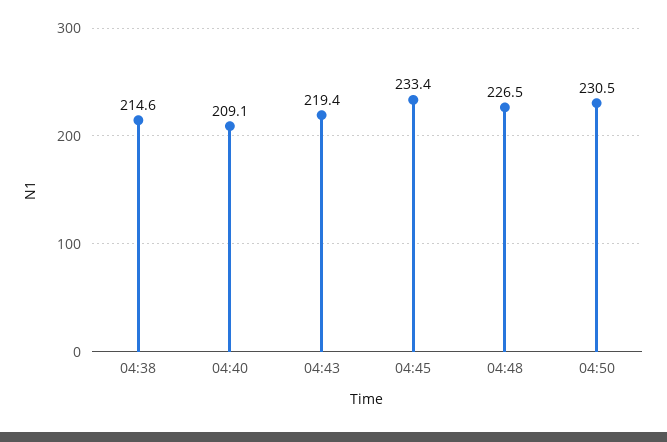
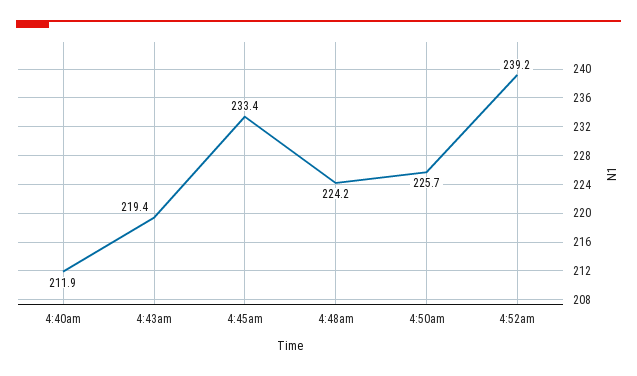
04:38: 214.6 -> none
04:40: 209.1 -> 211.9
04:48: 226.5 -> 224.2
04:50: 230.5 -> 225.7
4:52am: none -> 239.2

